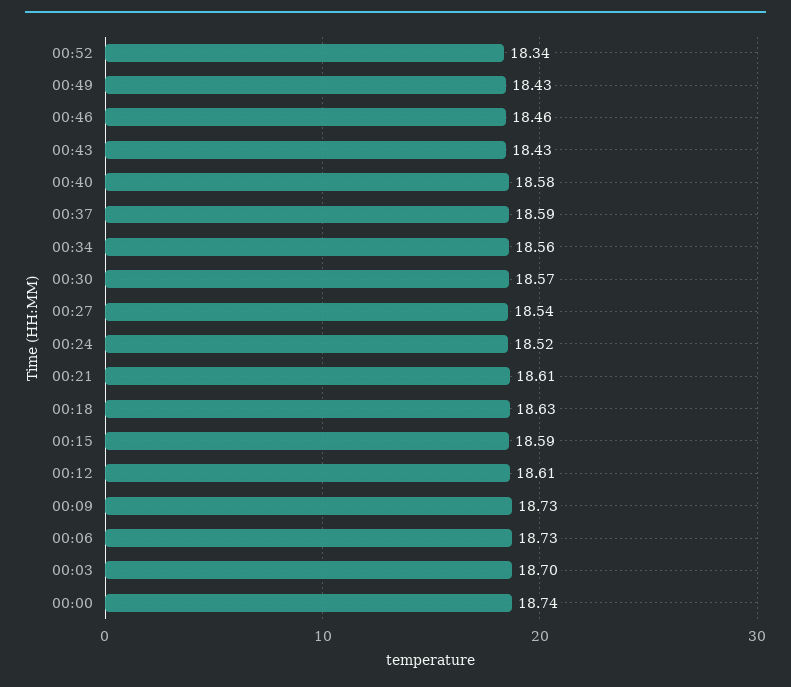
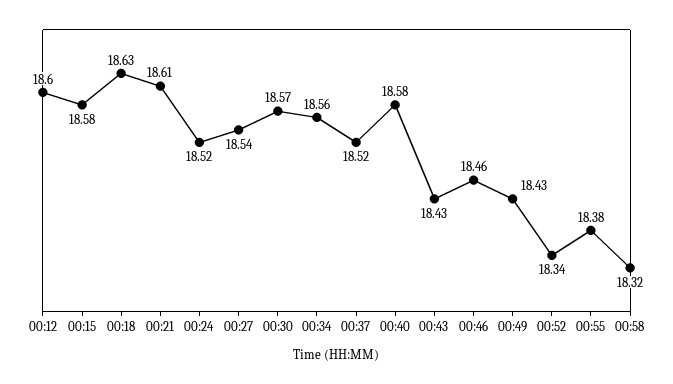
00:37: 18.59 -> 18.52
00:15: 18.59 -> 18.58
00:12: 18.61 -> 18.6
00:09: 18.73 -> none
00:06: 18.73 -> none
00:03: 18.7 -> none
00:00: 18.74 -> none
00:55: none -> 18.38
00:58: none -> 18.32

